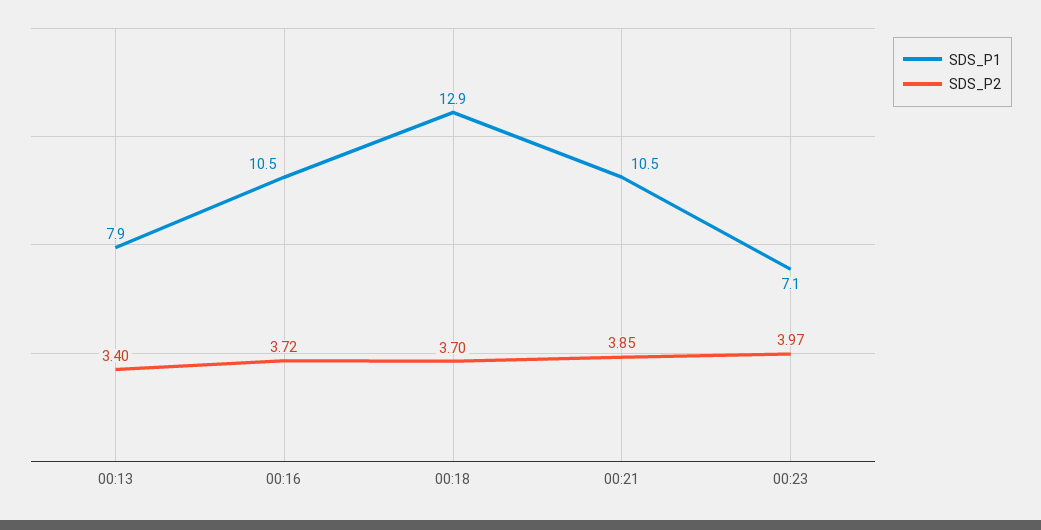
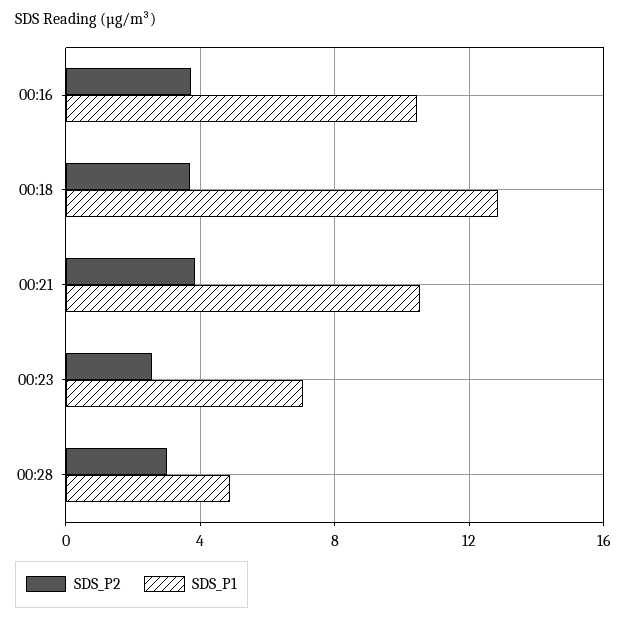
SDS_P1, 00:13: 7.9 -> none
SDS_P2, 00:13: 3.4 -> none
SDS_P2, 00:23: 3.97 -> 2.5
SDS_P2, 00:28: none -> 3
SDS_P1, 00:28: none -> 5

